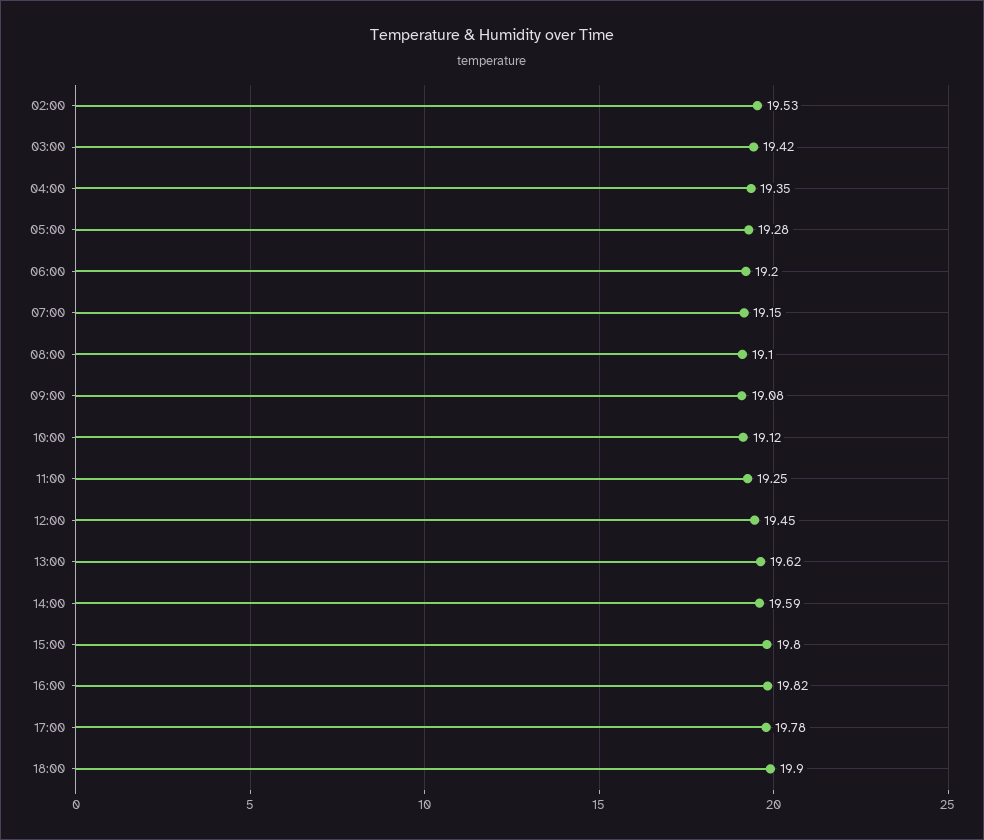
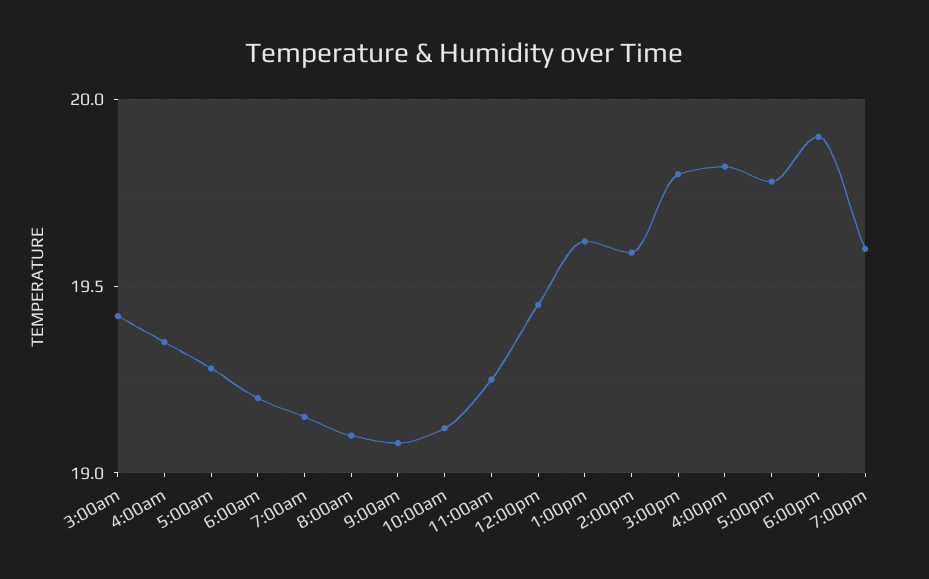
02:00: 19.53 -> none
7:00pm: none -> 19.6

